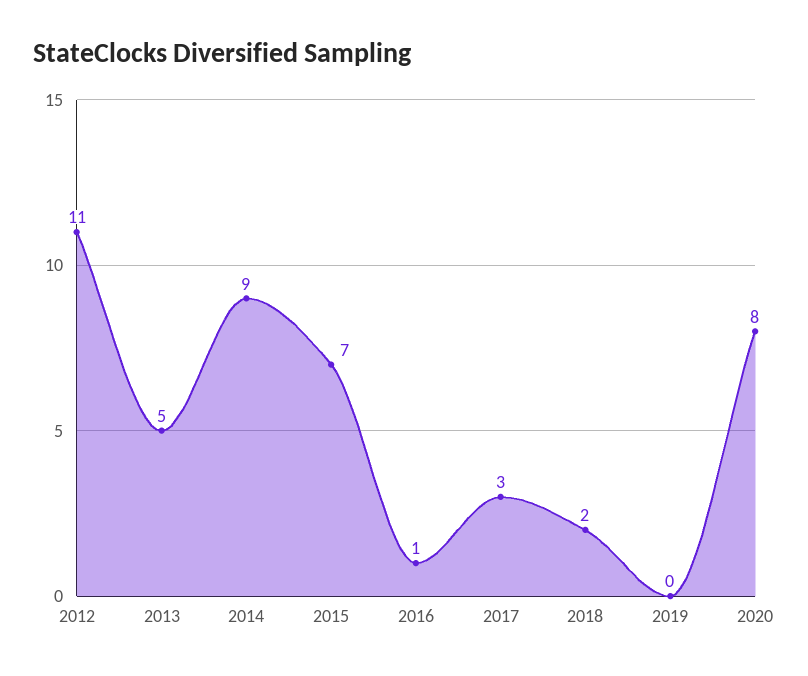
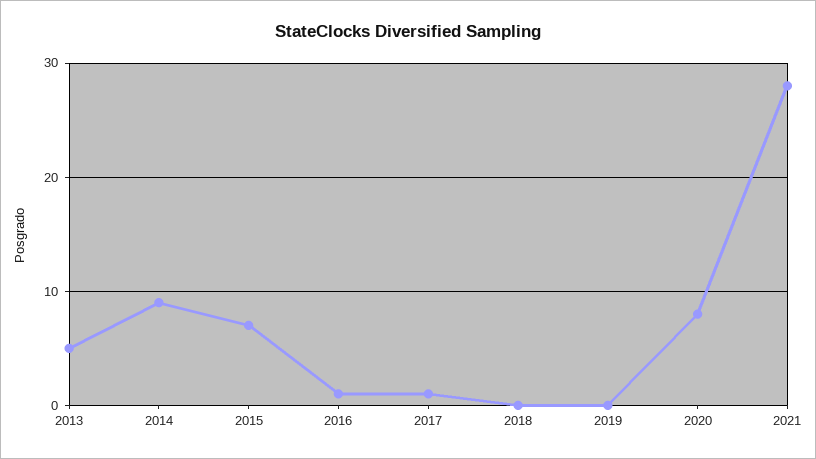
2012: 11 -> none
2017: 3 -> 1
2018: 2 -> 0
2021: none -> 28

